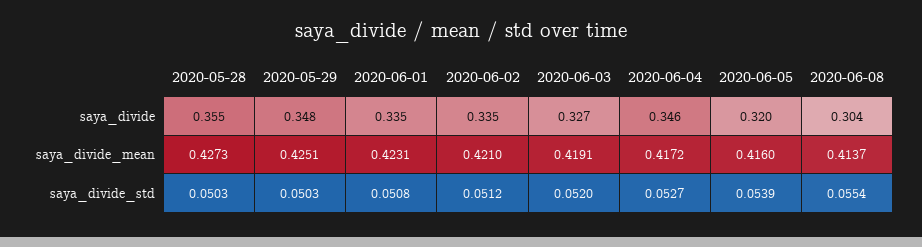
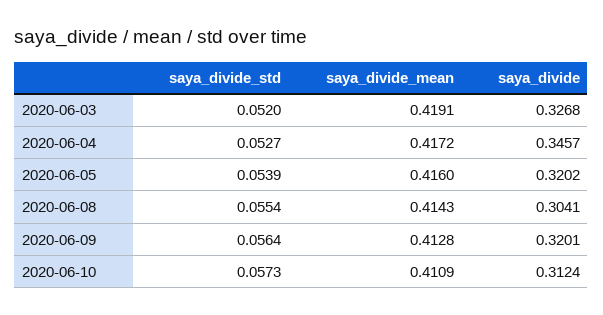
2020-05-28, saya_divide: 0.355 -> none
2020-05-29, saya_divide: 0.348 -> none
2020-06-01, saya_divide: 0.335 -> none
2020-06-02, saya_divide: 0.335 -> none
2020-05-28, saya_divide_mean: 0.4273 -> none
2020-05-29, saya_divide_mean: 0.4251 -> none
2020-06-01, saya_divide_mean: 0.4231 -> none
2020-06-02, saya_divide_mean: 0.421 -> none
2020-06-08, saya_divide_mean: 0.4137 -> 0.4143
2020-05-28, saya_divide_std: 0.0503 -> none
2020-05-29, saya_divide_std: 0.0503 -> none
2020-06-01, saya_divide_std: 0.0508 -> none
2020-06-02, saya_divide_std: 0.0512 -> none
2020-06-09, saya_divide_std: none -> 0.0564
2020-06-09, saya_divide_mean: none -> 0.4128
2020-06-09, saya_divide: none -> 0.3201
2020-06-10, saya_divide_std: none -> 0.0573
2020-06-10, saya_divide_mean: none -> 0.4109
2020-06-10, saya_divide: none -> 0.3124

